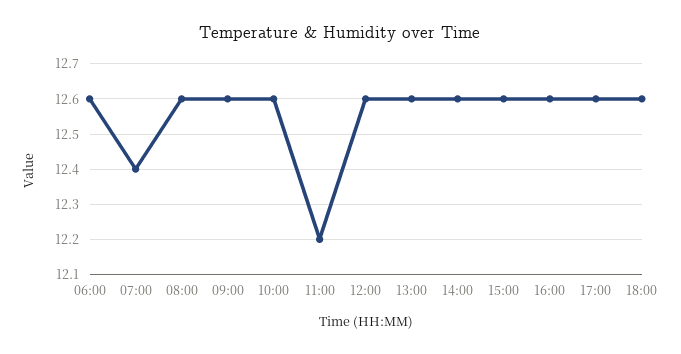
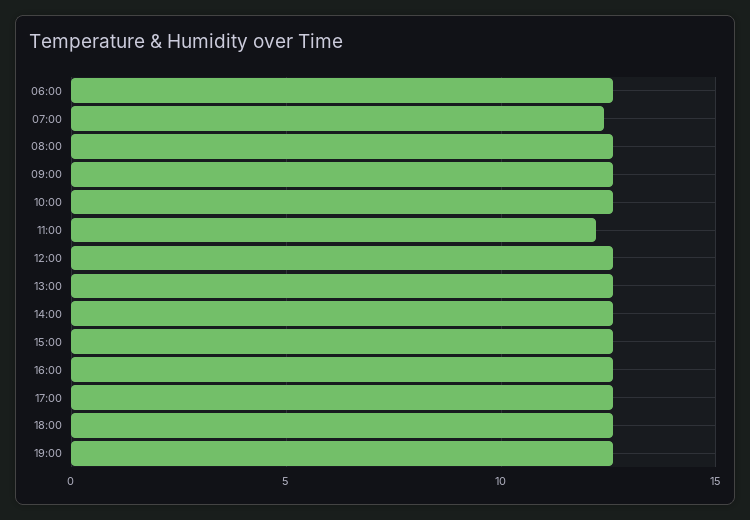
19:00: none -> 12.5

